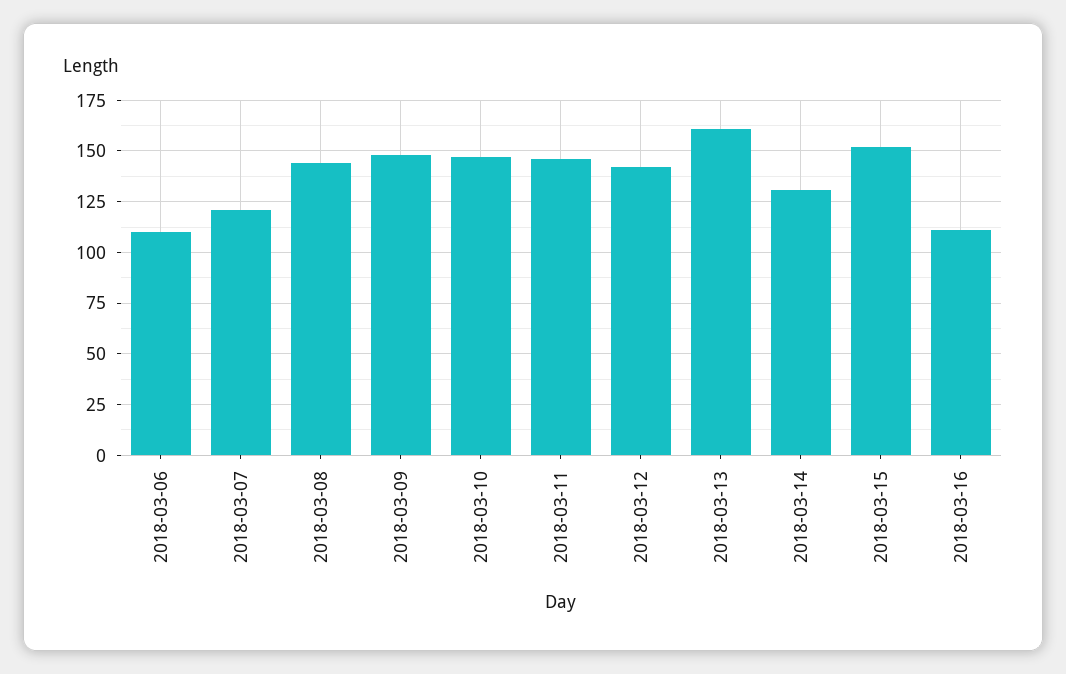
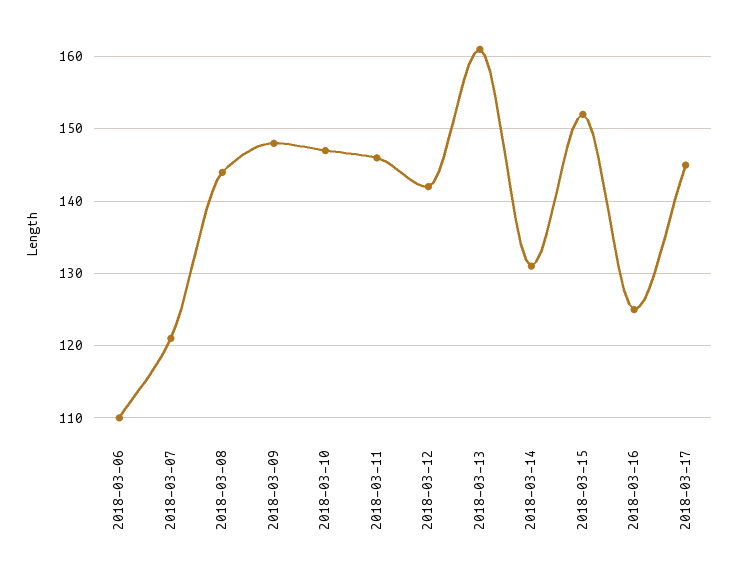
2018-03-16: 110 -> 125
2018-03-17: none -> 145

